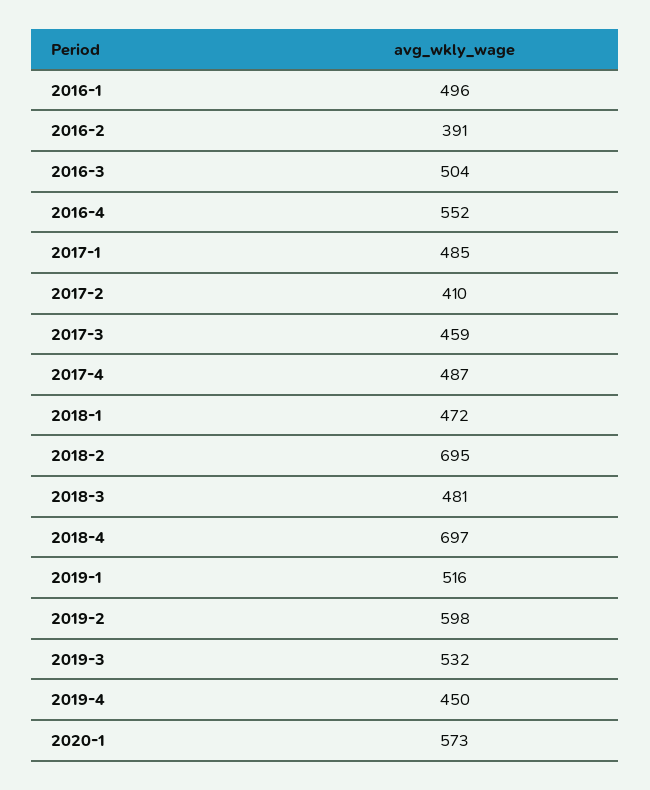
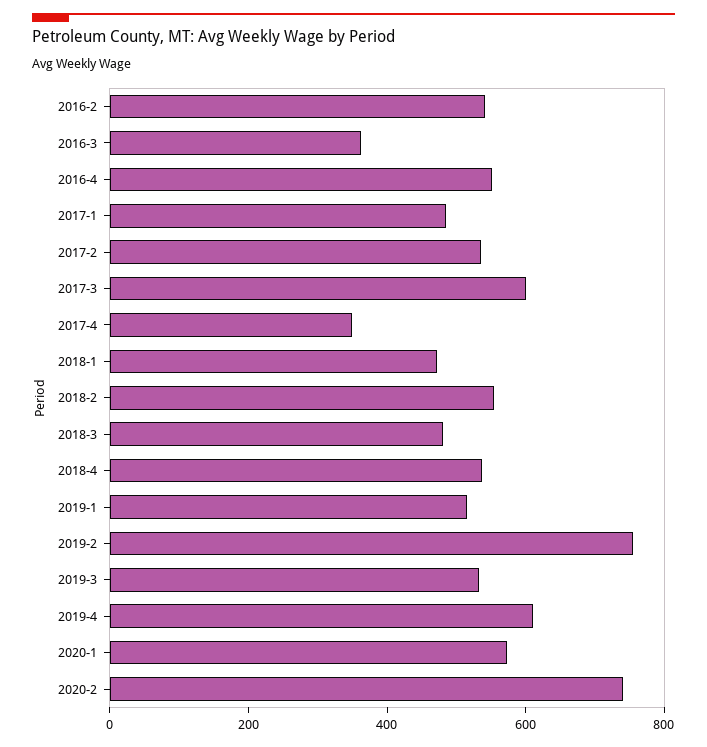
2016-1: 496 -> none
2016-2: 391 -> 550
2016-3: 504 -> 350
2017-2: 410 -> 550
2017-3: 459 -> 600
2017-4: 487 -> 350
2018-2: 695 -> 550
2018-4: 697 -> 550
2019-2: 598 -> 750
2019-4: 450 -> 600
2020-2: none -> 750

